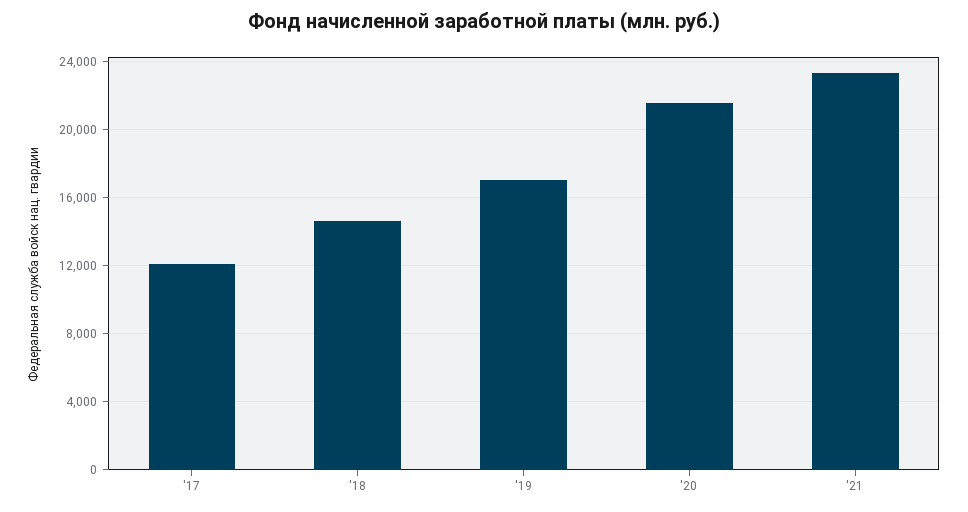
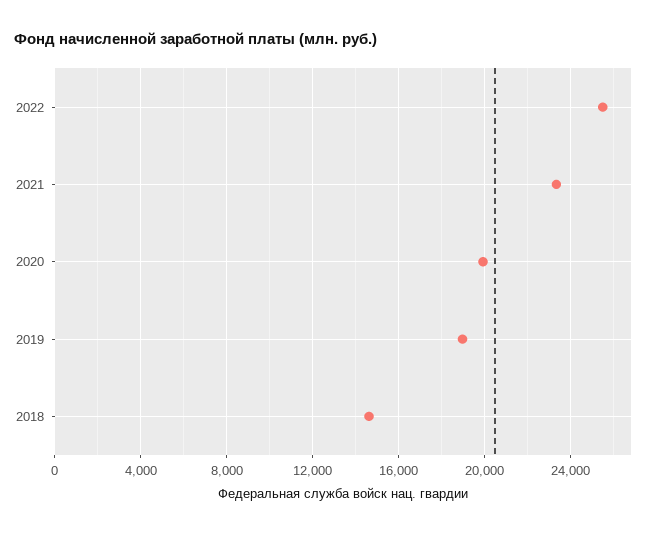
'17: 12000 -> none
'19: 17000 -> 19000
'20: 21500 -> 20000
2022: none -> 25500

